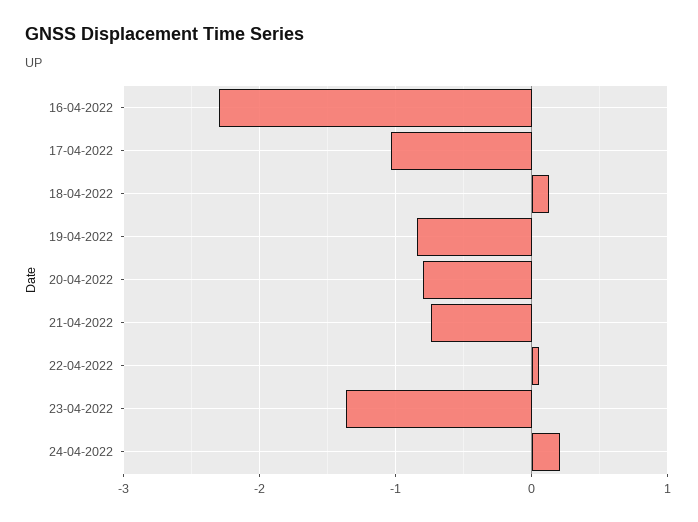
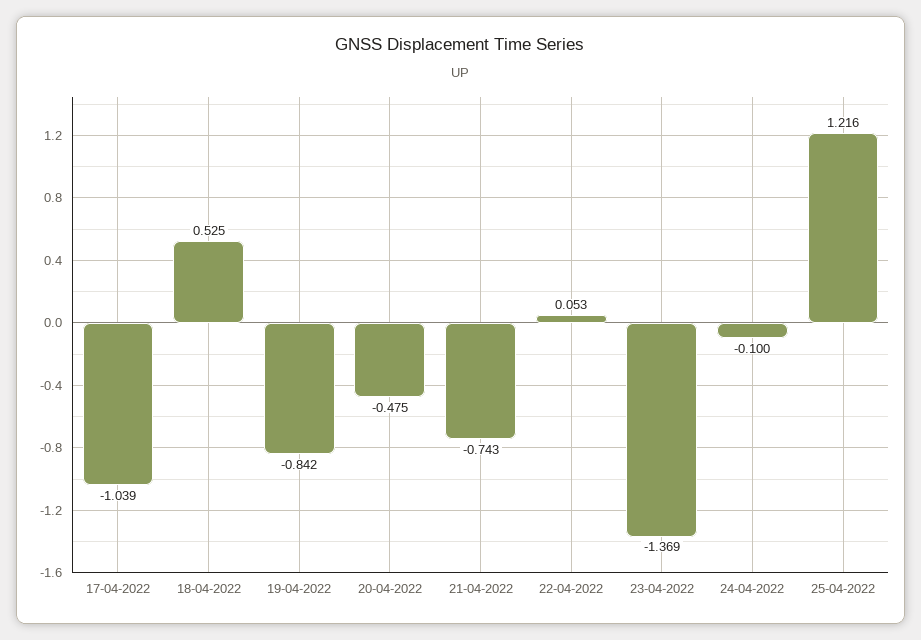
16-04-2022: -2.3 -> none
18-04-2022: 0.1 -> 0.525
20-04-2022: -0.8 -> -0.475
24-04-2022: 0.2 -> -0.1
25-04-2022: none -> 1.216

